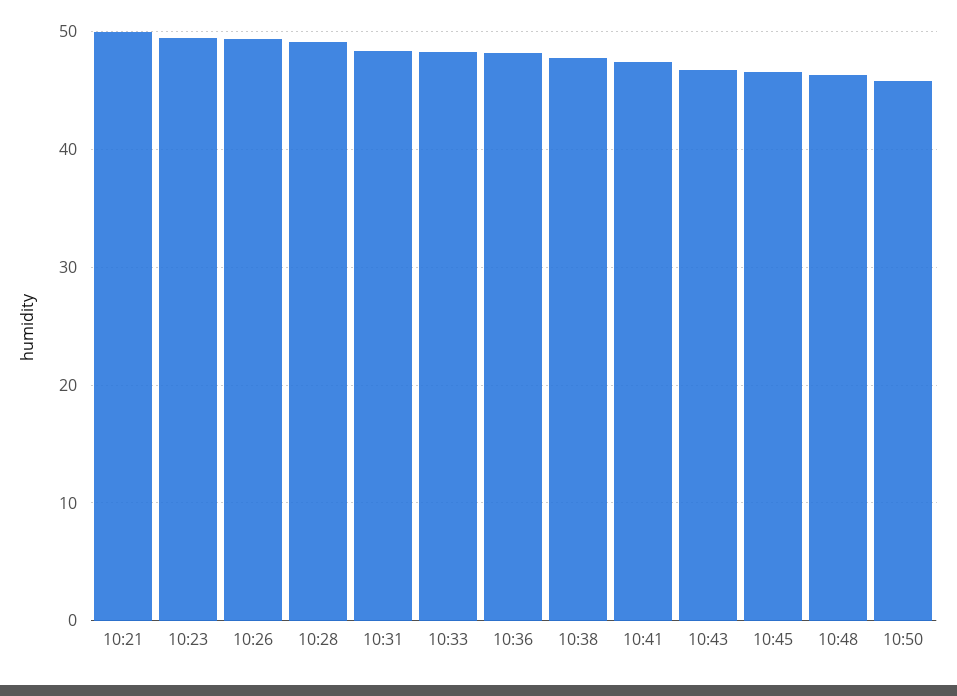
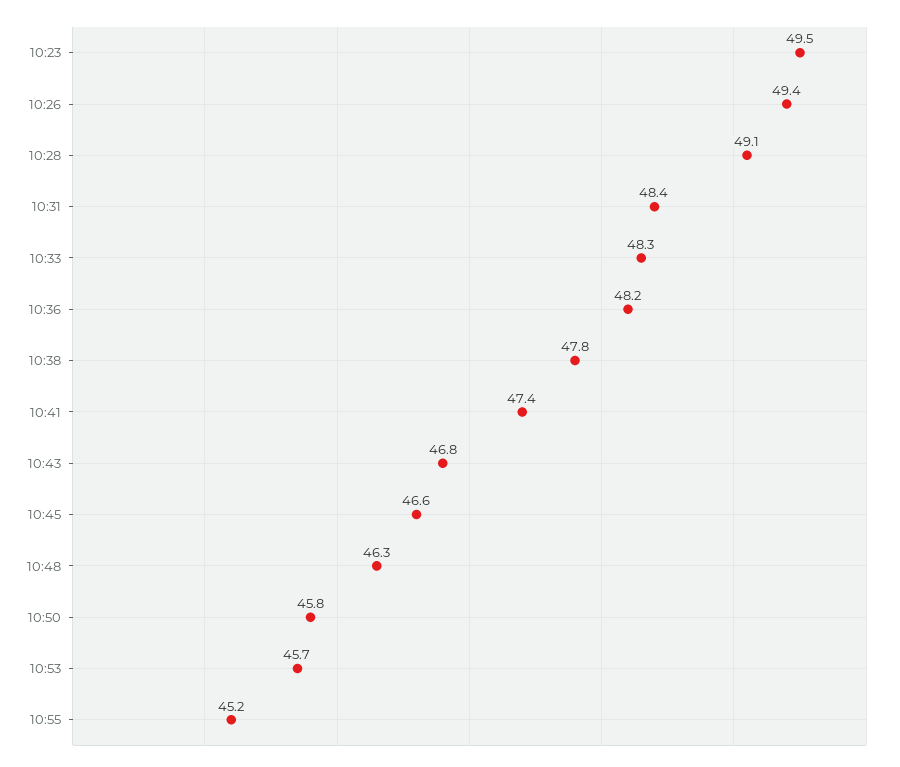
10:21: 50 -> none
10:53: none -> 45.7
10:55: none -> 45.2

